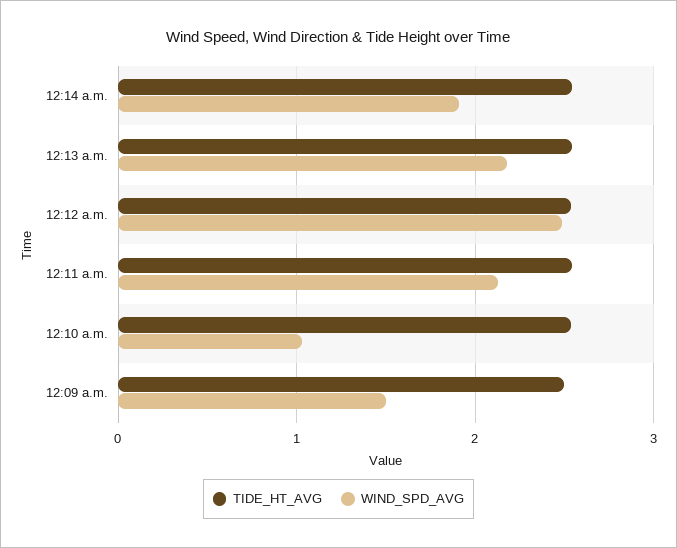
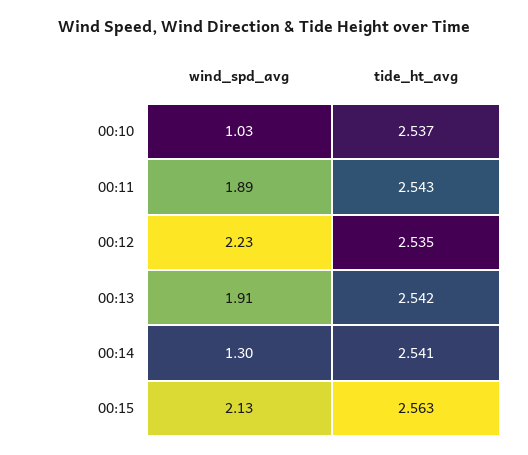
WIND_SPD_AVG, 12:14 a.m.: 1.9 -> 1.3
WIND_SPD_AVG, 12:13 a.m.: 2.2 -> 1.91
WIND_SPD_AVG, 12:12 a.m.: 2.5 -> 2.23
WIND_SPD_AVG, 12:11 a.m.: 2.1 -> 1.89
TIDE_HT_AVG, 12:09 a.m.: 2.5 -> none
WIND_SPD_AVG, 12:09 a.m.: 1.5 -> none
WIND_SPD_AVG, 00:15: none -> 2.13
TIDE_HT_AVG, 00:15: none -> 2.563

